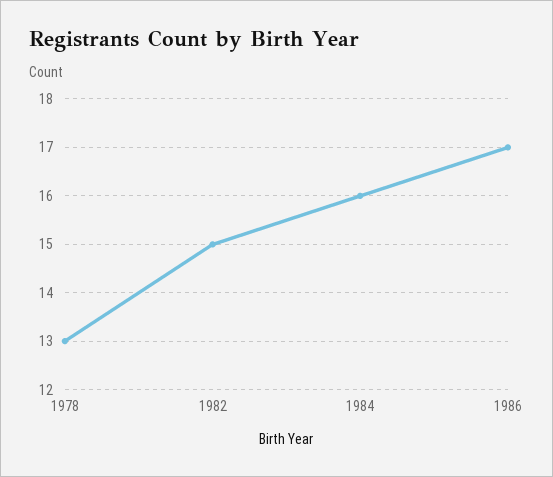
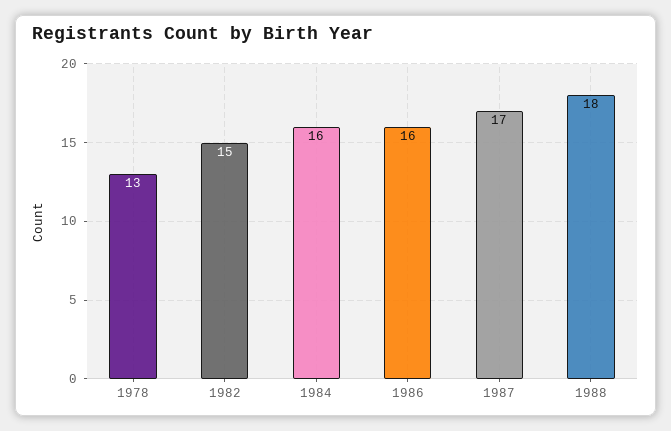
1986: 17 -> 16
1987: none -> 17
1988: none -> 18

